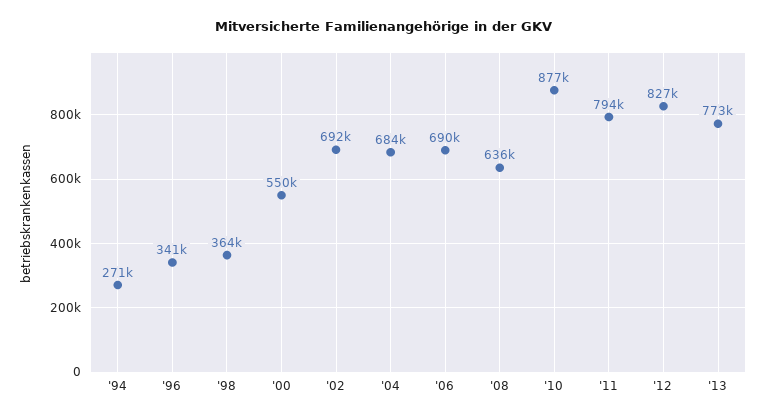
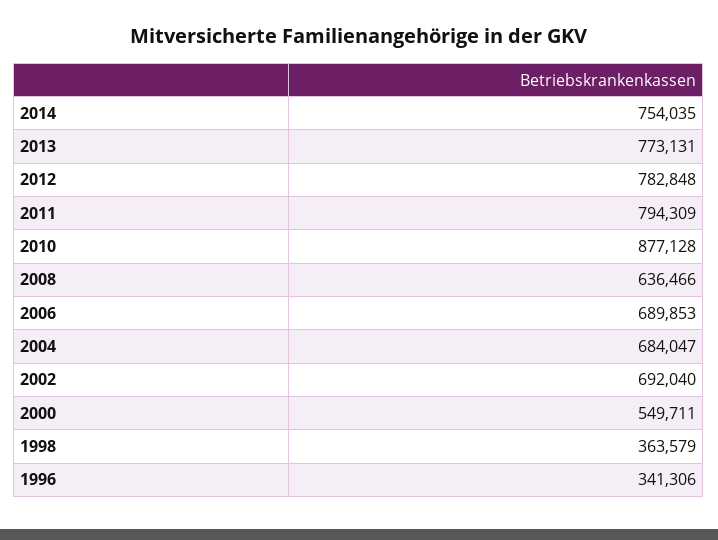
'94: 271000 -> none
'12: 827000 -> 782848
2014: none -> 754035

